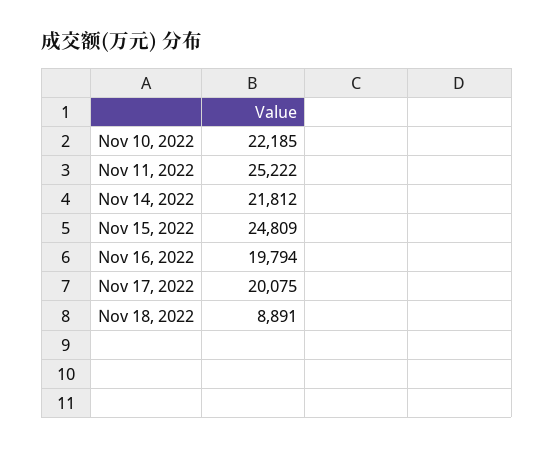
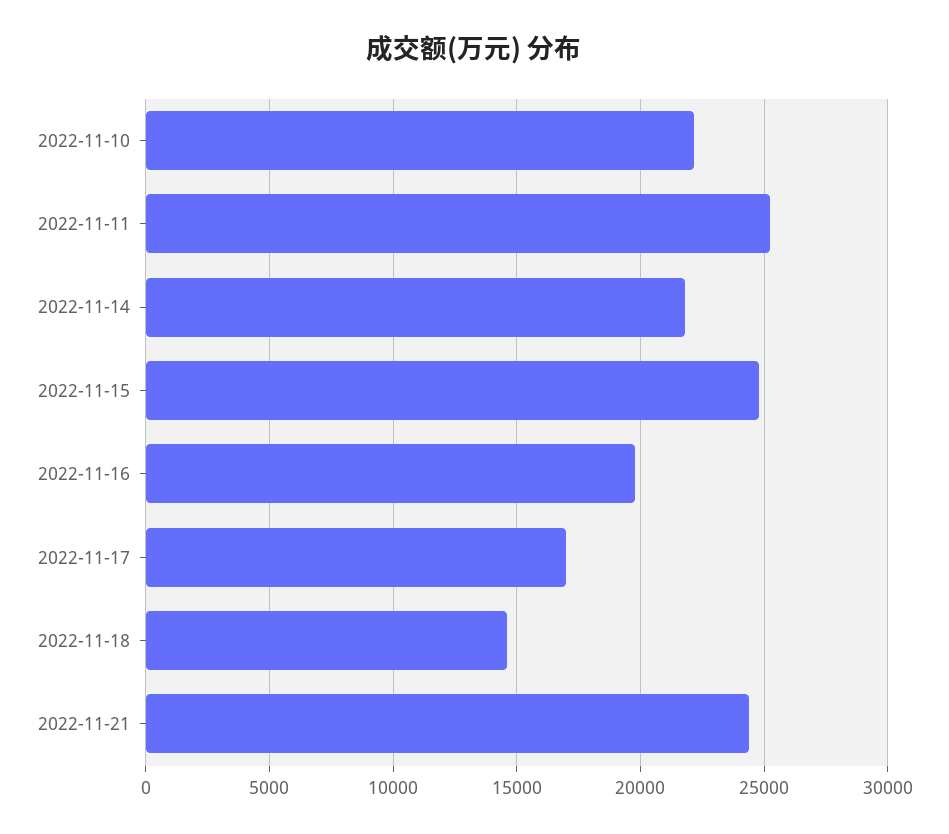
Nov 17, 2022: 20075 -> 17000
Nov 18, 2022: 8891 -> 14500
2022-11-21: none -> 24500

